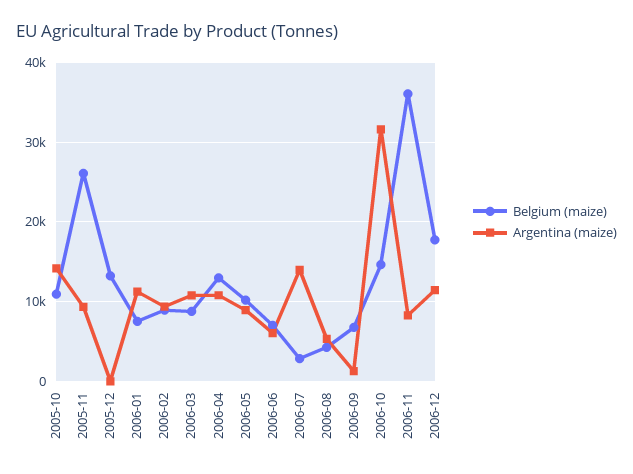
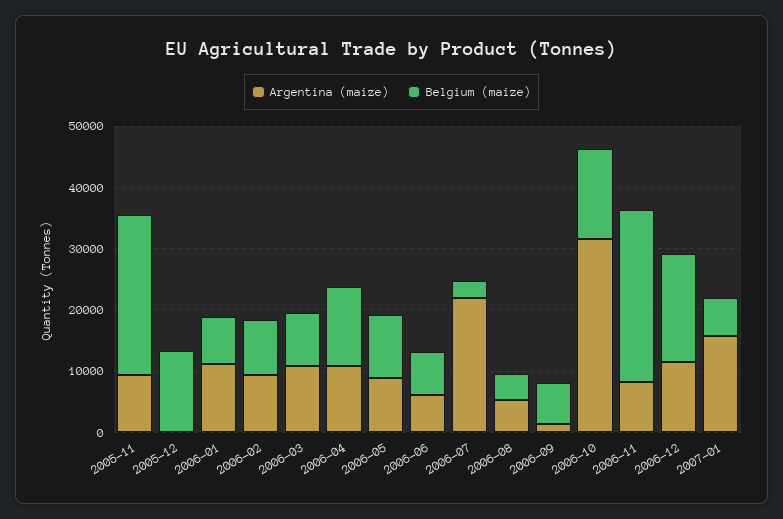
Belgium (maize), 2005-10: 11000 -> none
Argentina (maize), 2005-10: 14000 -> none
Argentina (maize), 2006-07: 14000 -> 22000
Belgium (maize), 2006-11: 36000 -> 28000
Argentina (maize), 2007-01: none -> 16000
Belgium (maize), 2007-01: none -> 6000

